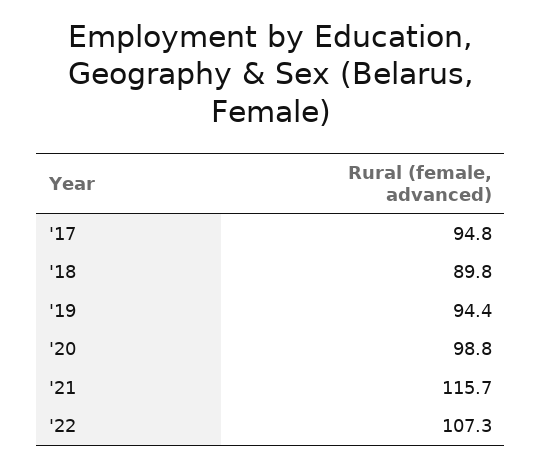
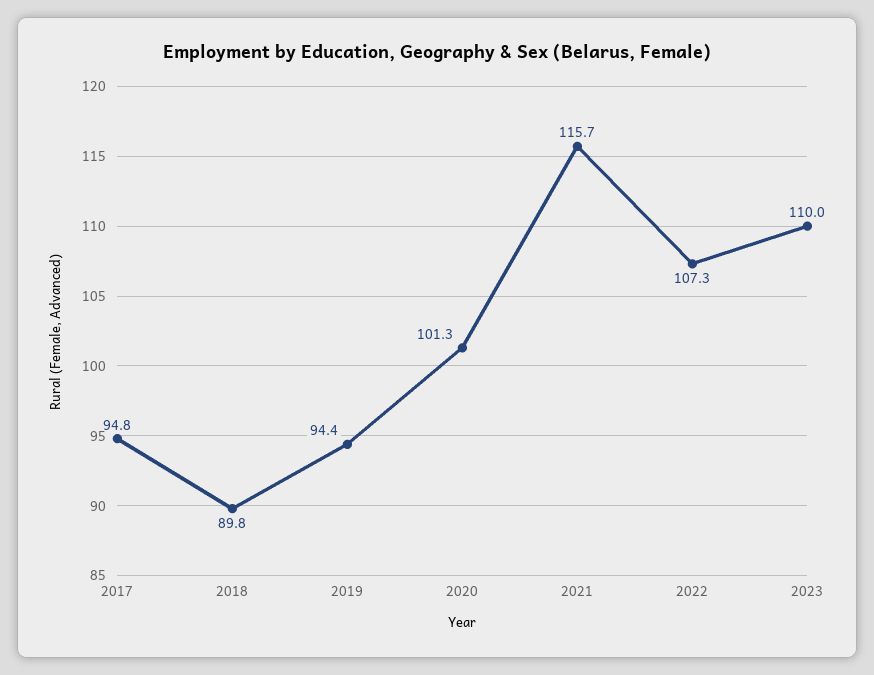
'20: 98.8 -> 101.3
2023: none -> 110

